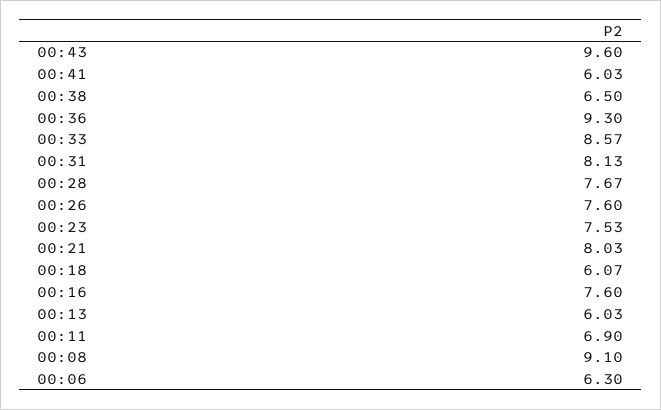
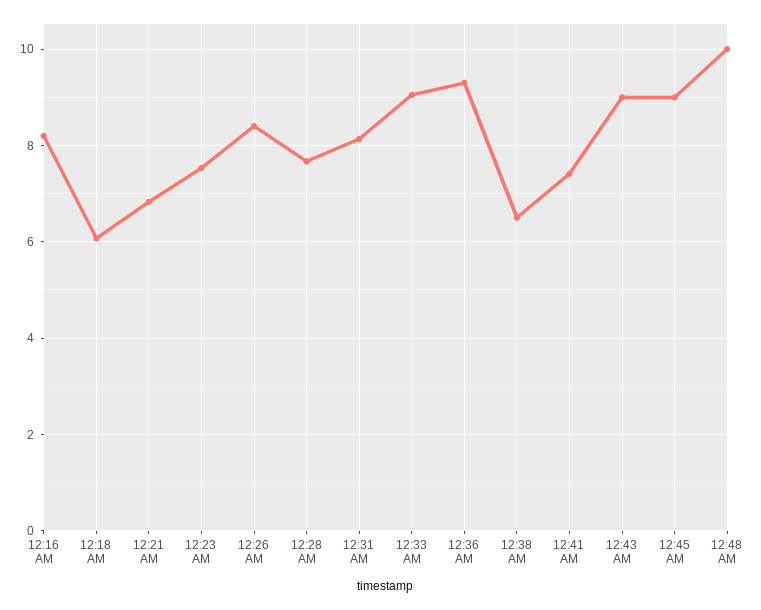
00:43: 9.6 -> 9
00:41: 6.03 -> 7.4
00:33: 8.57 -> 9
00:26: 7.6 -> 8.4
00:21: 8.03 -> 6.8
00:16: 7.6 -> 8.2
00:13: 6.03 -> none
00:11: 6.9 -> none
00:08: 9.1 -> none
00:06: 6.3 -> none
12:45 AM: none -> 9
12:48 AM: none -> 10

